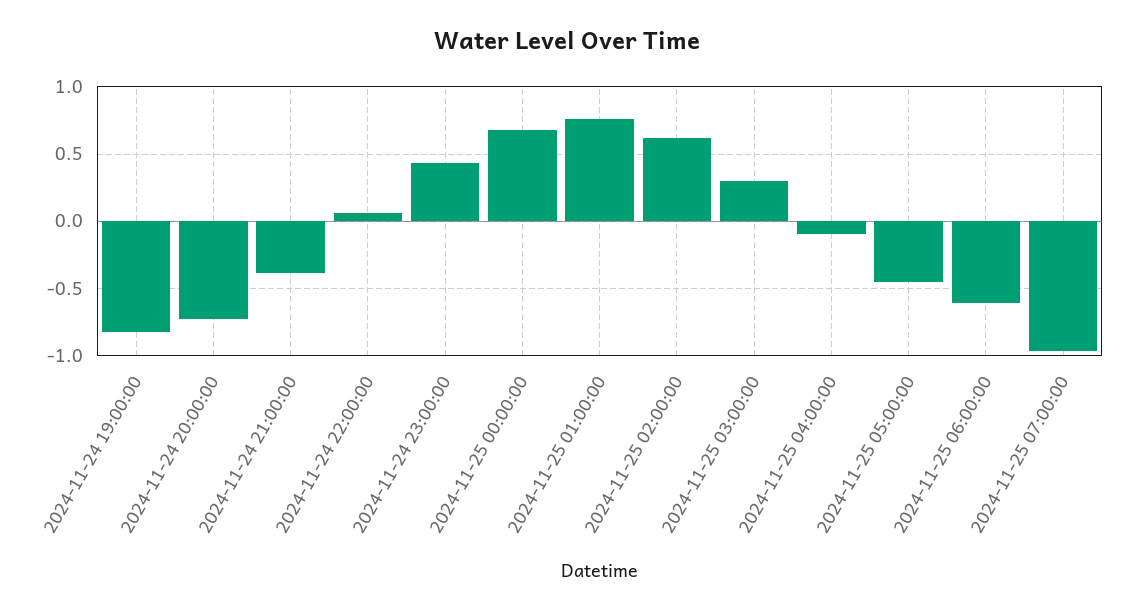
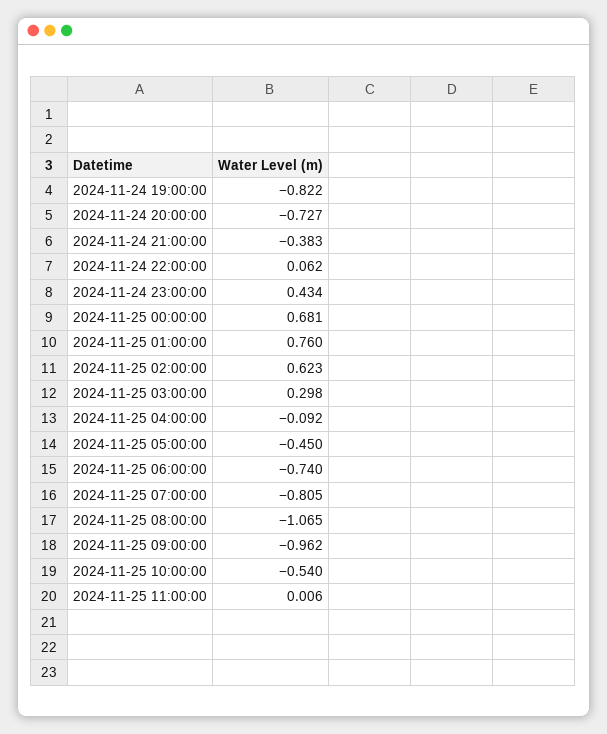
2024-11-25 06:00:00: -0.6 -> -0.74
2024-11-25 07:00:00: -0.95 -> -0.805
2024-11-25 08:00:00: none -> -1.065
2024-11-25 09:00:00: none -> -0.962
2024-11-25 10:00:00: none -> -0.54
2024-11-25 11:00:00: none -> 0.006

